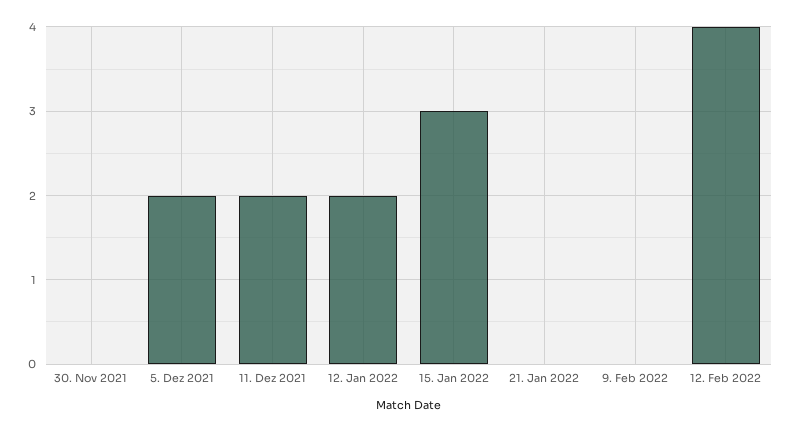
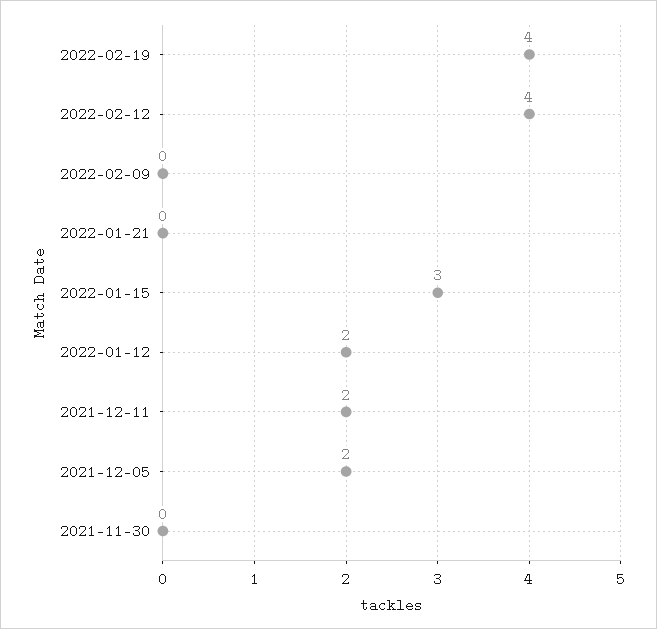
2022-02-19: none -> 4

